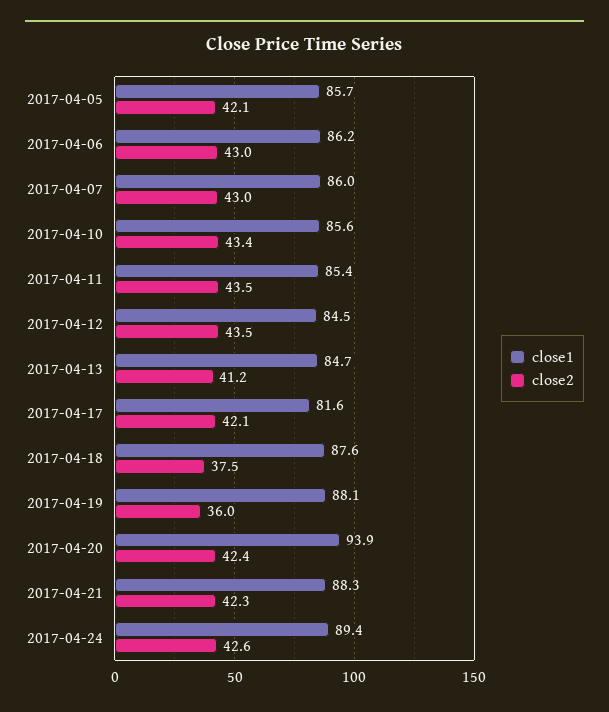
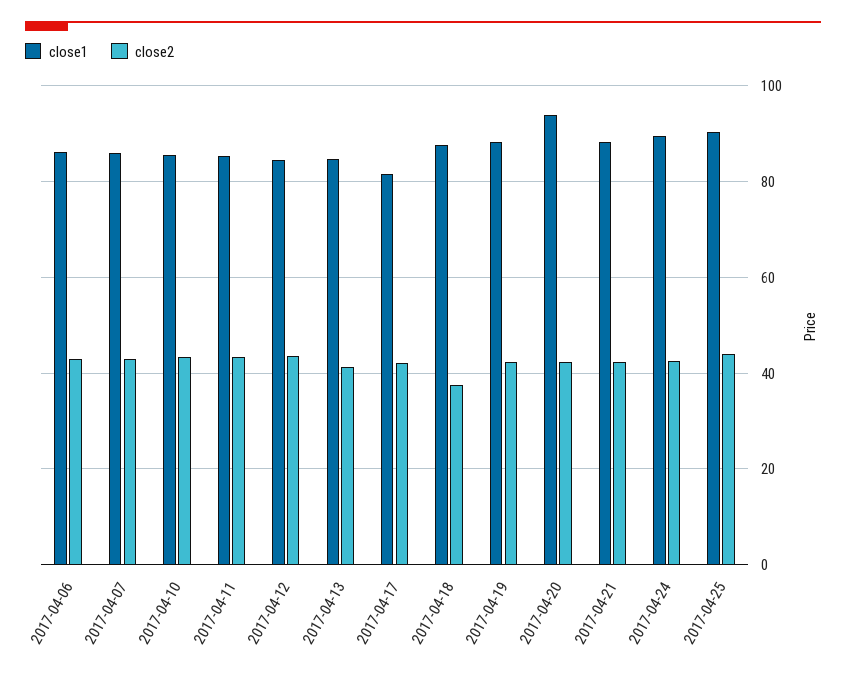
close1, 2017-04-05: 85.7 -> none
close2, 2017-04-05: 42.1 -> none
close2, 2017-04-19: 36 -> 42
close1, 2017-04-25: none -> 90
close2, 2017-04-25: none -> 44

